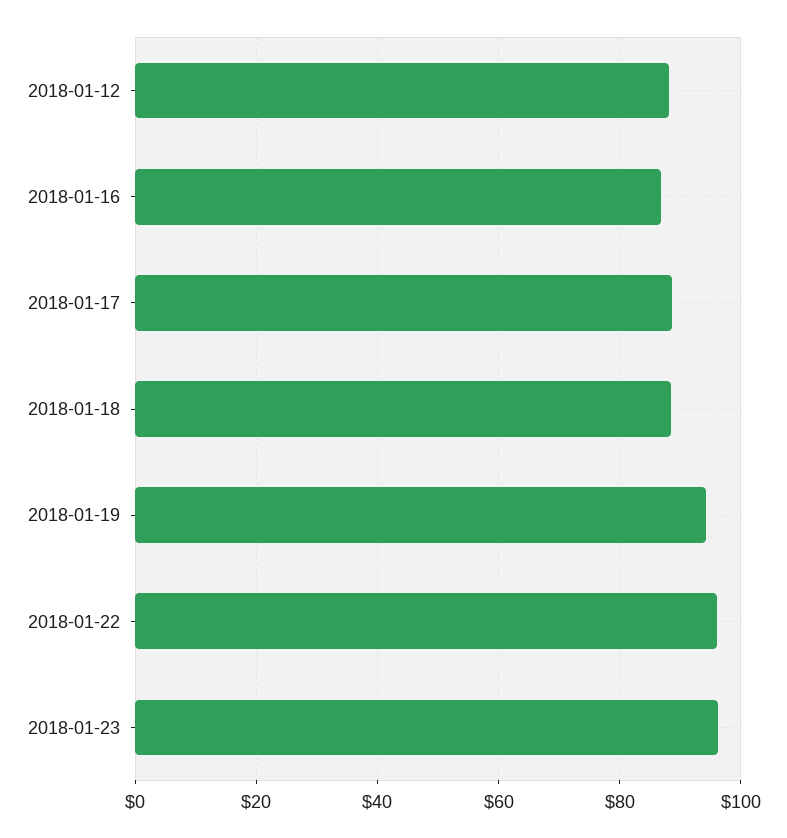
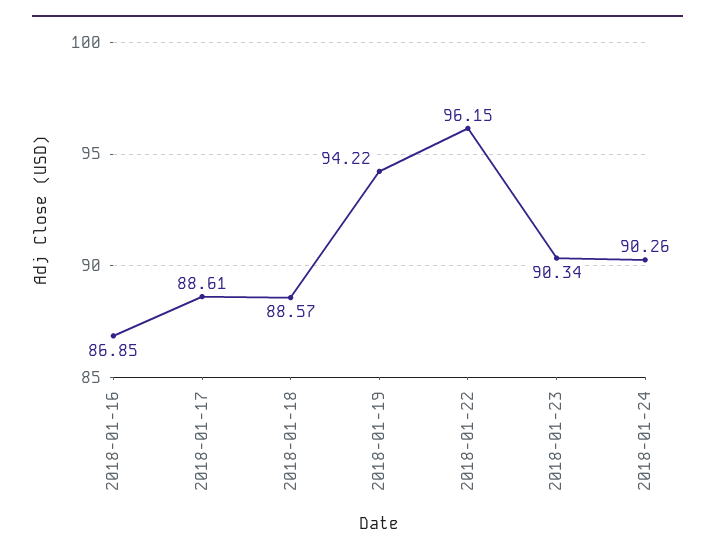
2018-01-12: 88 -> none
2018-01-23: 96 -> 90.34
2018-01-24: none -> 90.26

